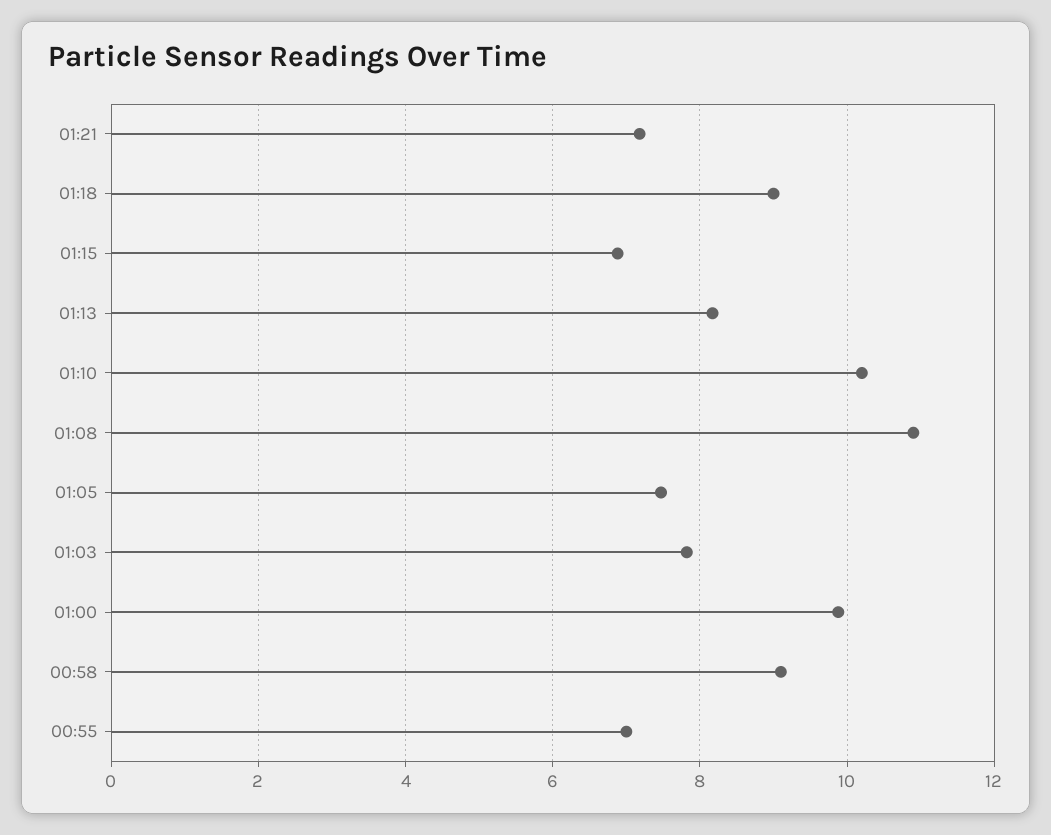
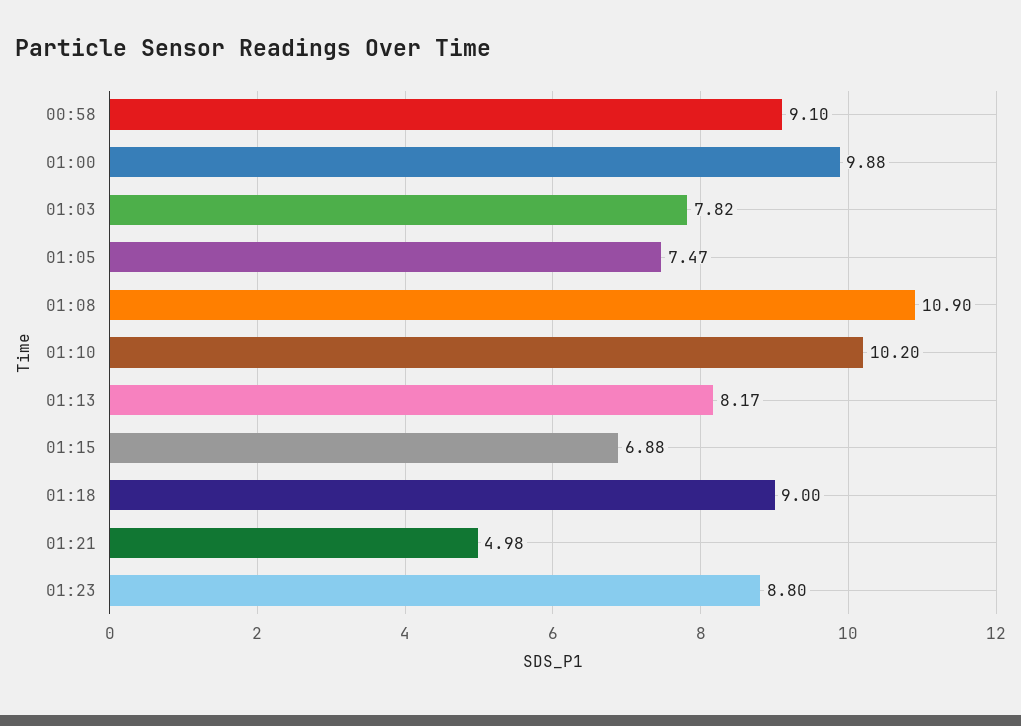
01:21: 7.2 -> 4.98
00:55: 7 -> none
01:23: none -> 8.8

